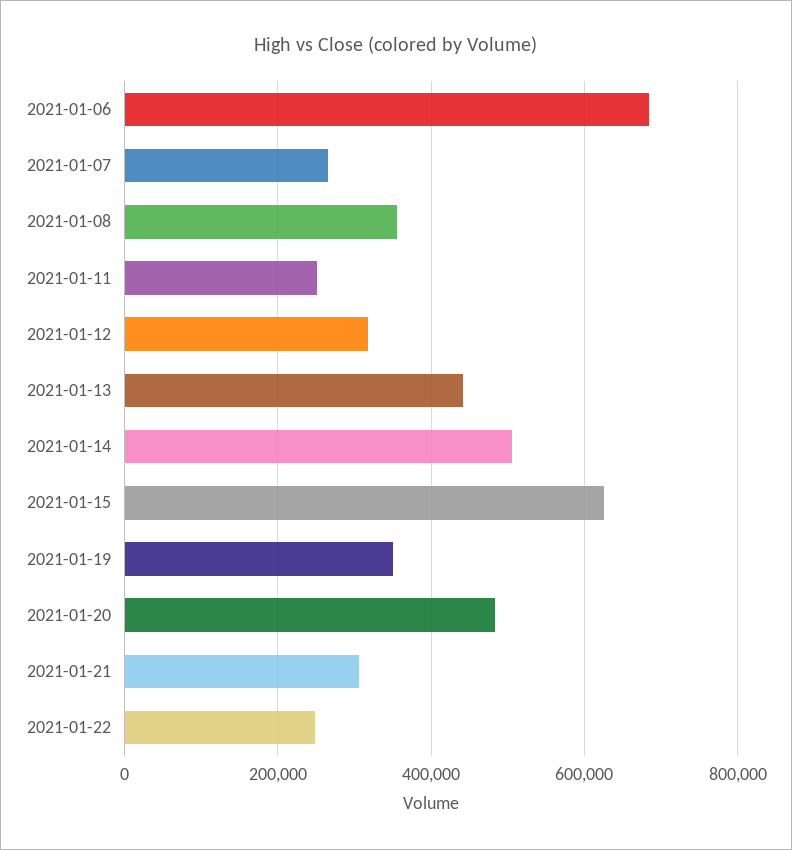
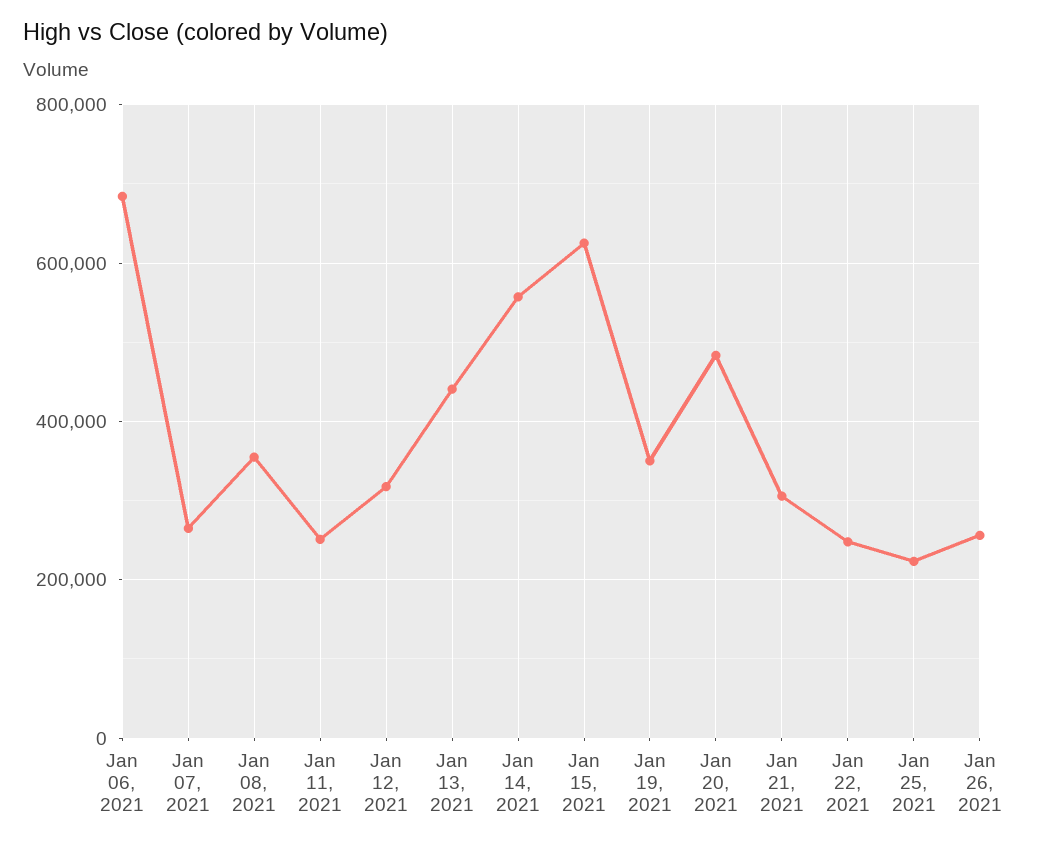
2021-01-14: 500000 -> 560000
Jan 25, 2021: none -> 220000
Jan 26, 2021: none -> 260000

